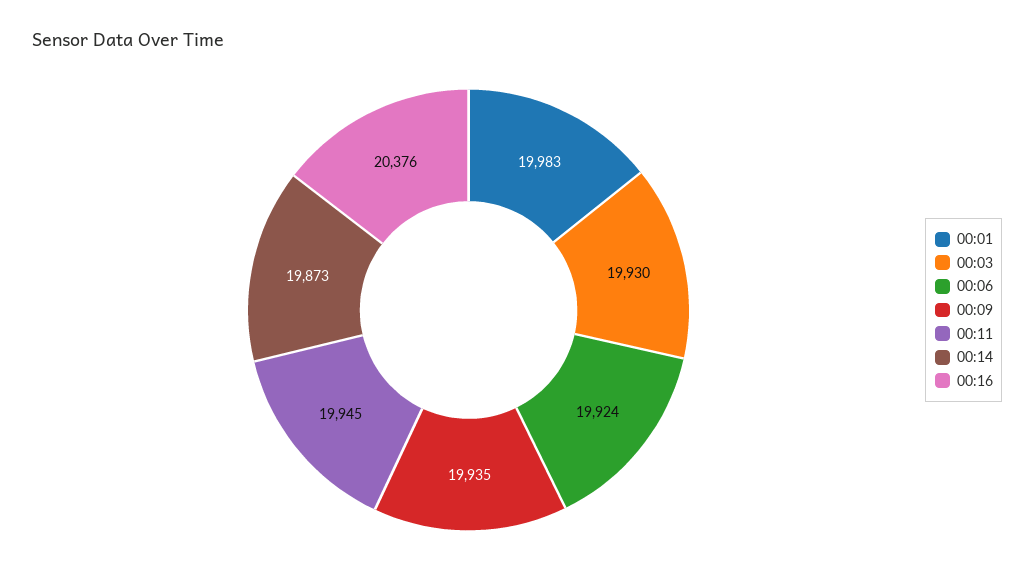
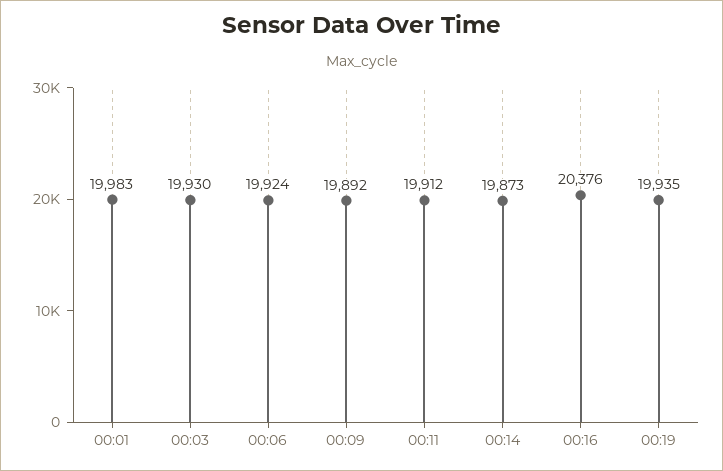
00:09: 19935 -> 19892
00:11: 19945 -> 19912
00:19: none -> 19935

